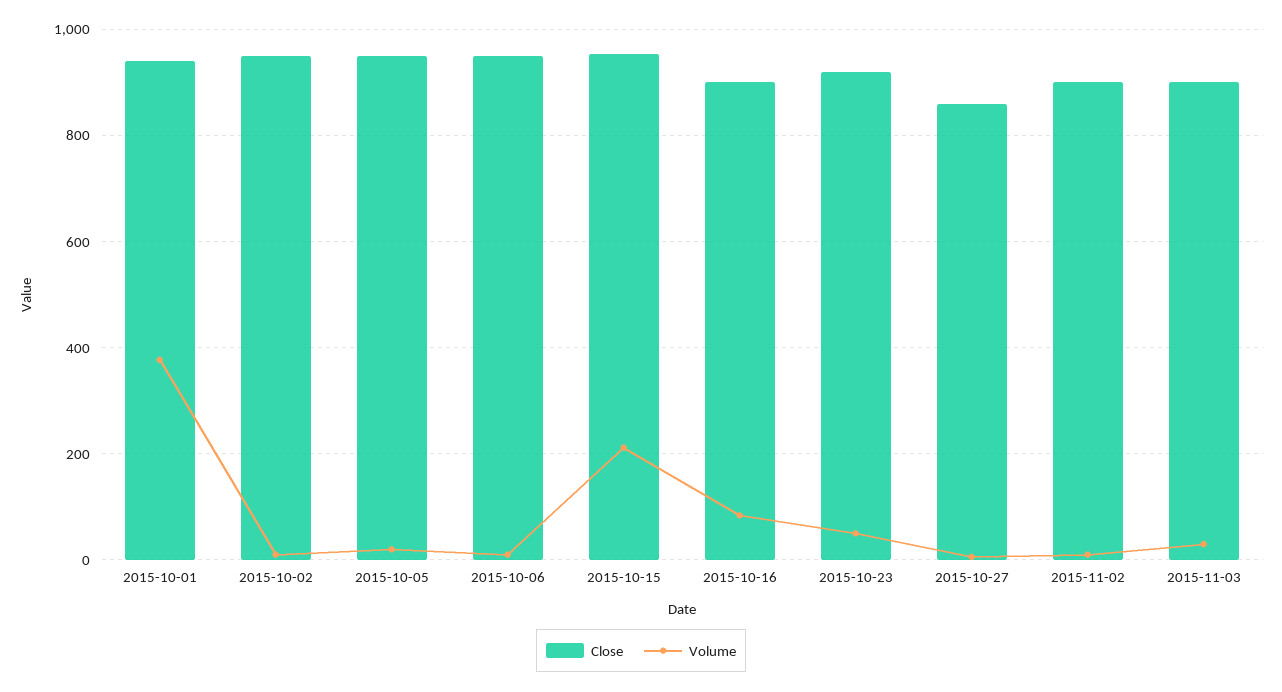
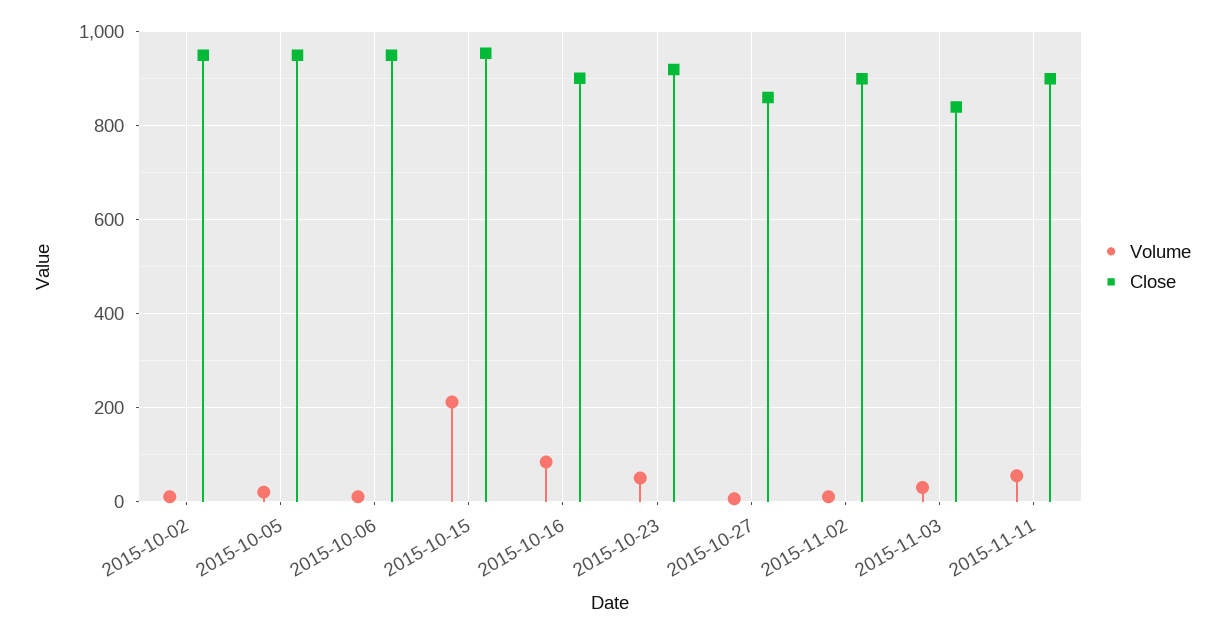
Close, 2015-10-01: 940 -> none
Volume, 2015-10-01: 380 -> none
Close, 2015-11-03: 900 -> 840
Volume, 2015-11-11: none -> 60
Close, 2015-11-11: none -> 900

